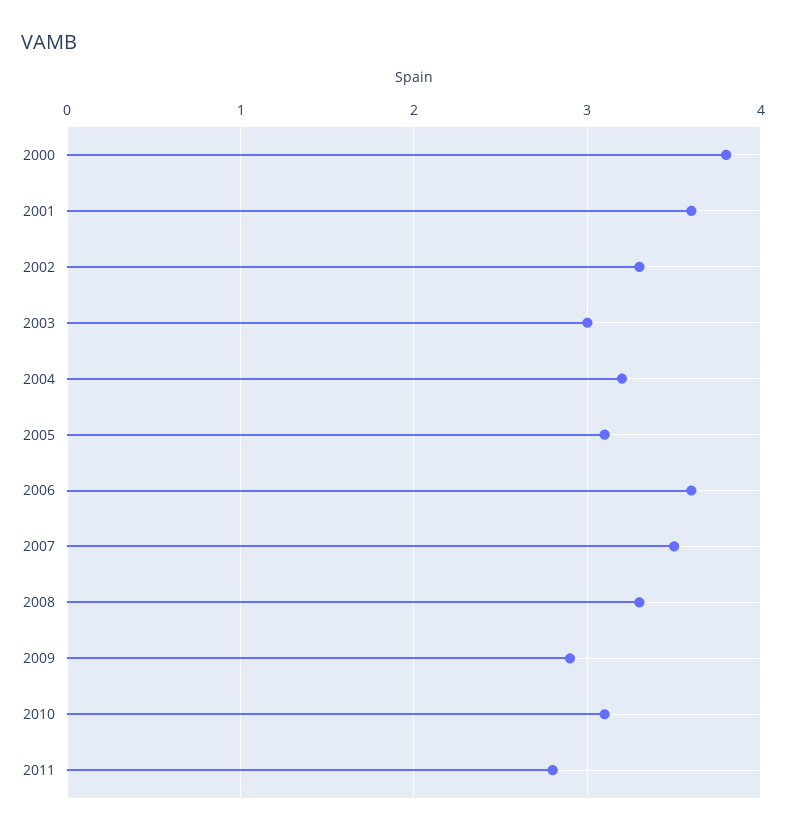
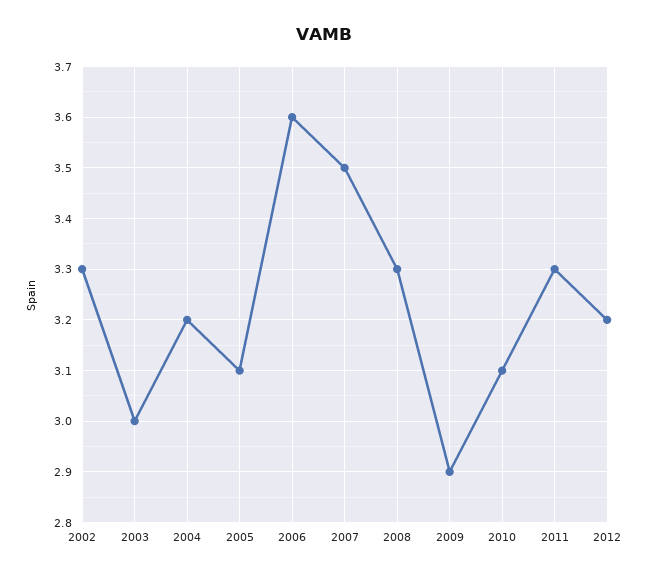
2000: 3.8 -> none
2001: 3.6 -> none
2011: 2.8 -> 3.3
2012: none -> 3.2

